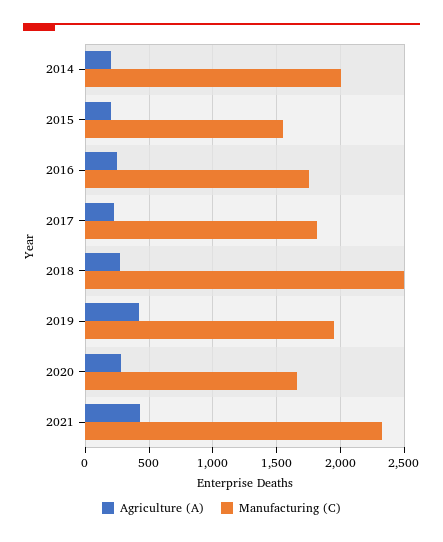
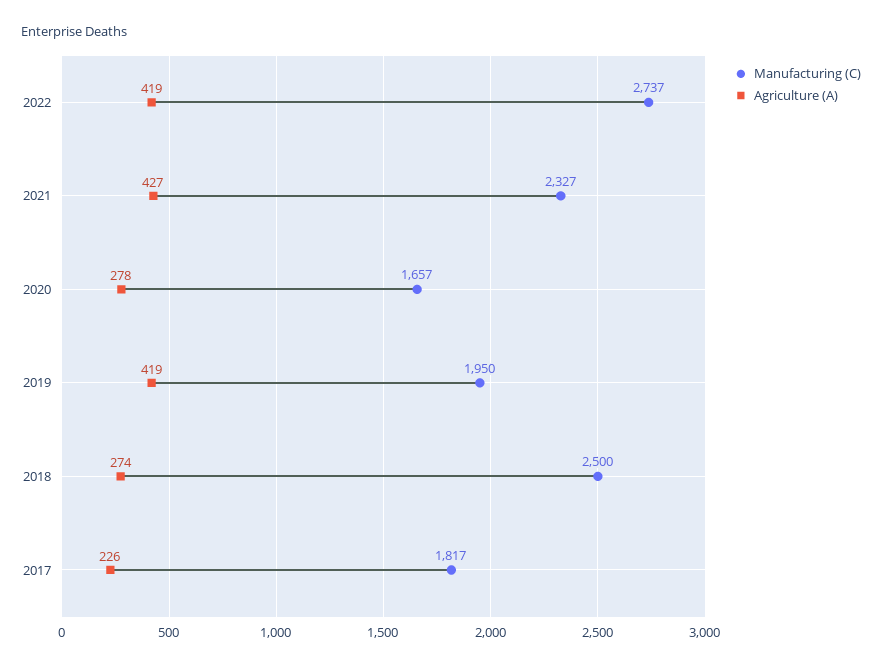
Agriculture (A), 2014: 200 -> none
Manufacturing (C), 2014: 2000 -> none
Agriculture (A), 2015: 200 -> none
Manufacturing (C), 2015: 1550 -> none
Agriculture (A), 2016: 250 -> none
Manufacturing (C), 2016: 1750 -> none
Manufacturing (C), 2022: none -> 2737
Agriculture (A), 2022: none -> 419

